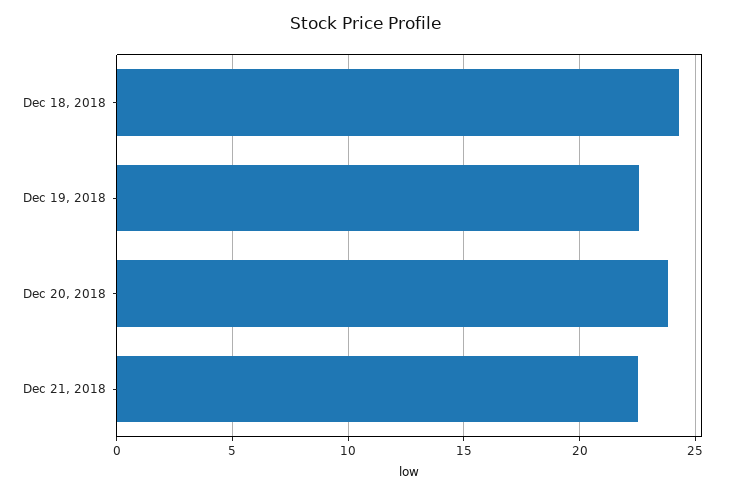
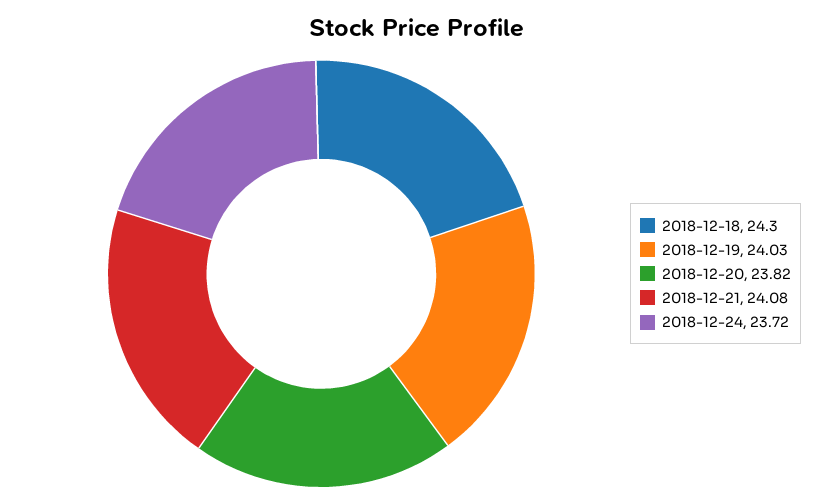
Dec 19, 2018: 22.5 -> 24.03
Dec 21, 2018: 22.5 -> 24.08
2018-12-24: none -> 23.72

